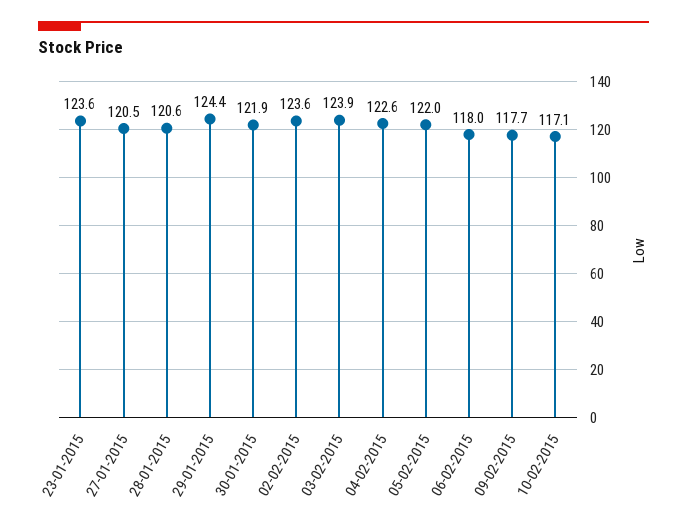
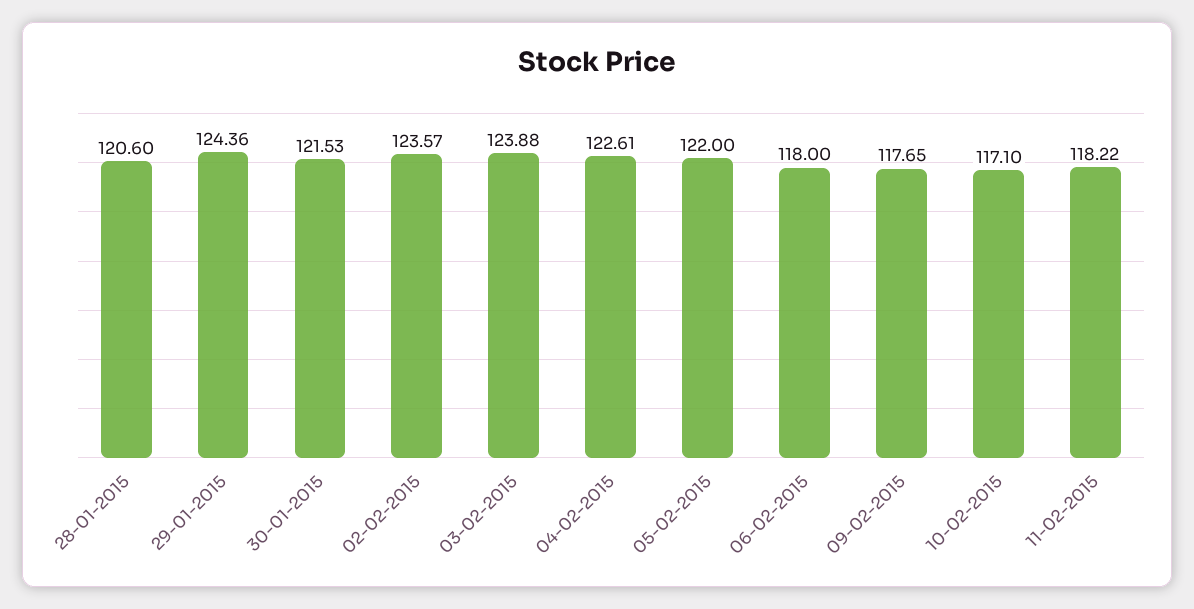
23-01-2015: 123.6 -> none
27-01-2015: 120.5 -> none
30-01-2015: 121.9 -> 121.53
11-02-2015: none -> 118.22

